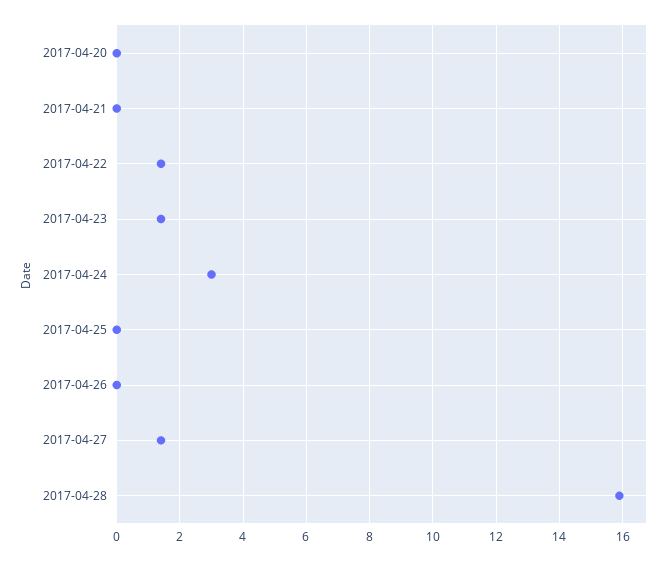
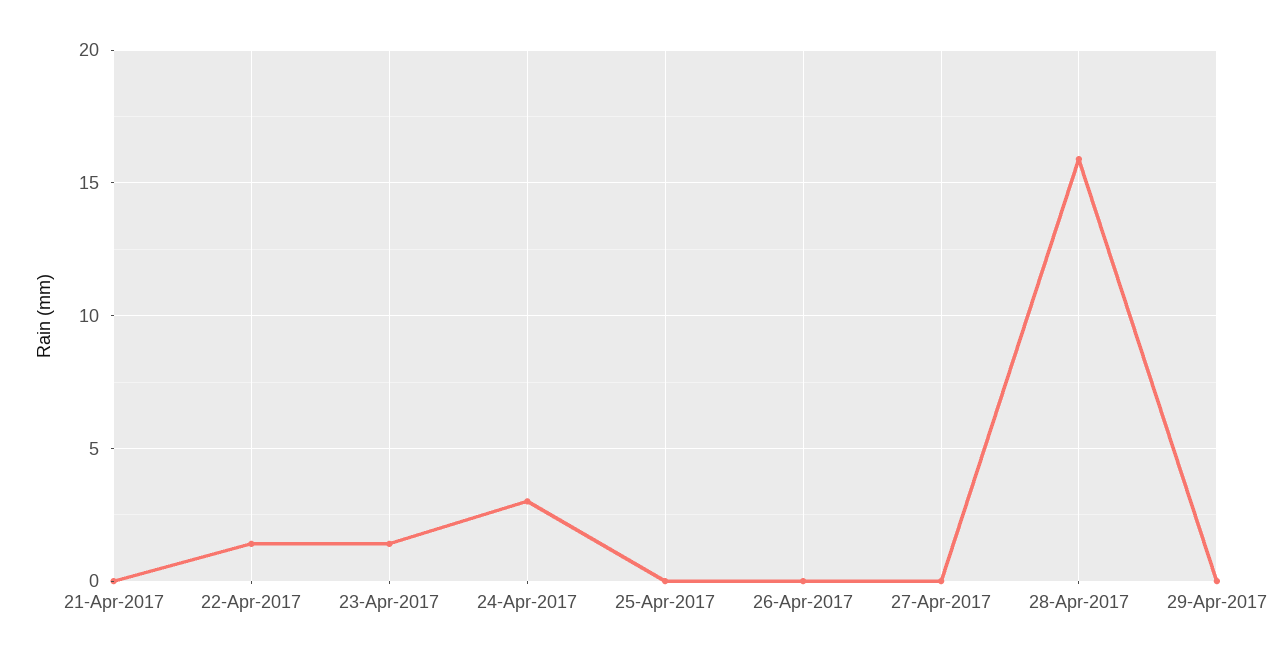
2017-04-20: 0 -> none
2017-04-27: 1.5 -> 0
29-Apr-2017: none -> 0

